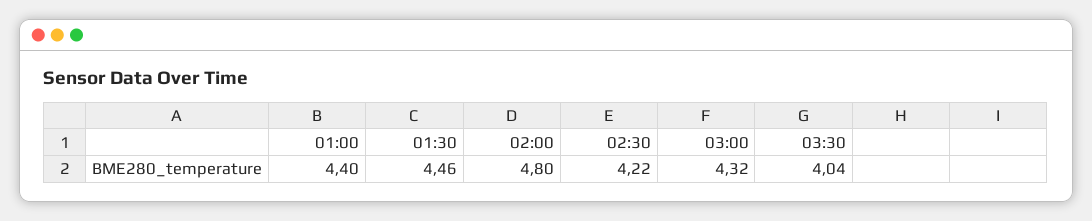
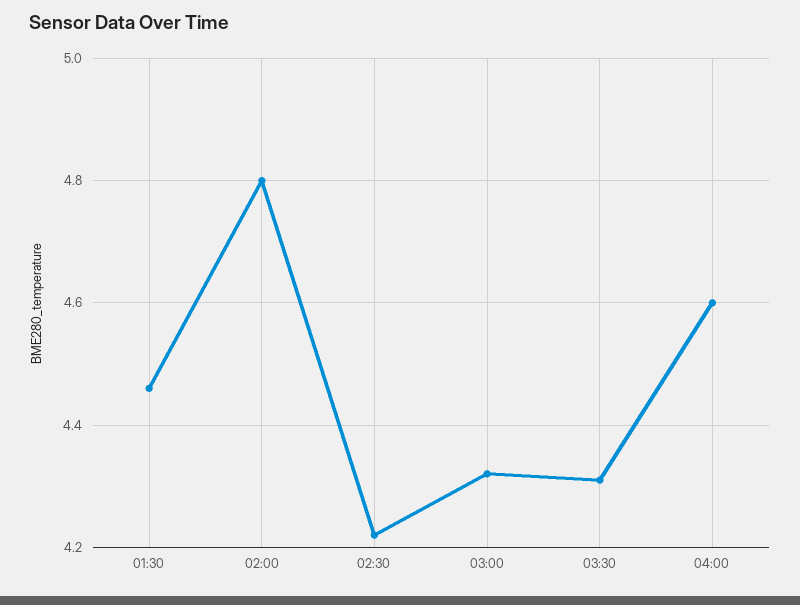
01:00: 4.4 -> none
03:30: 4.04 -> 4.3
04:00: none -> 4.6

